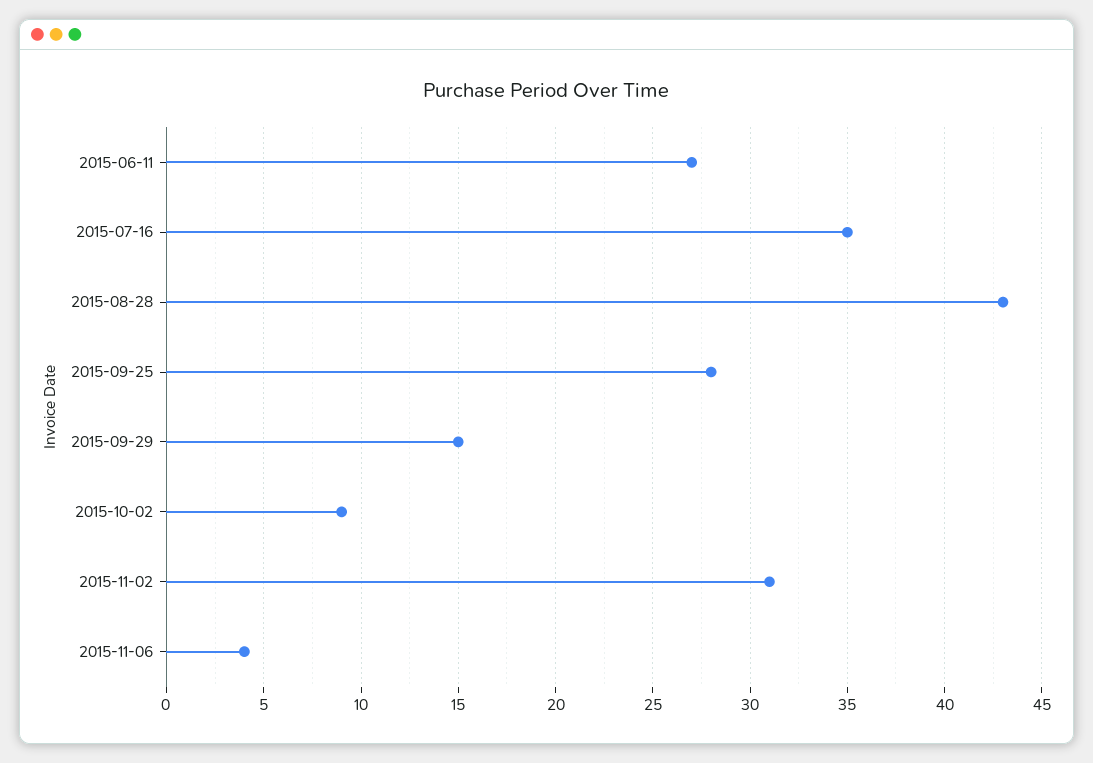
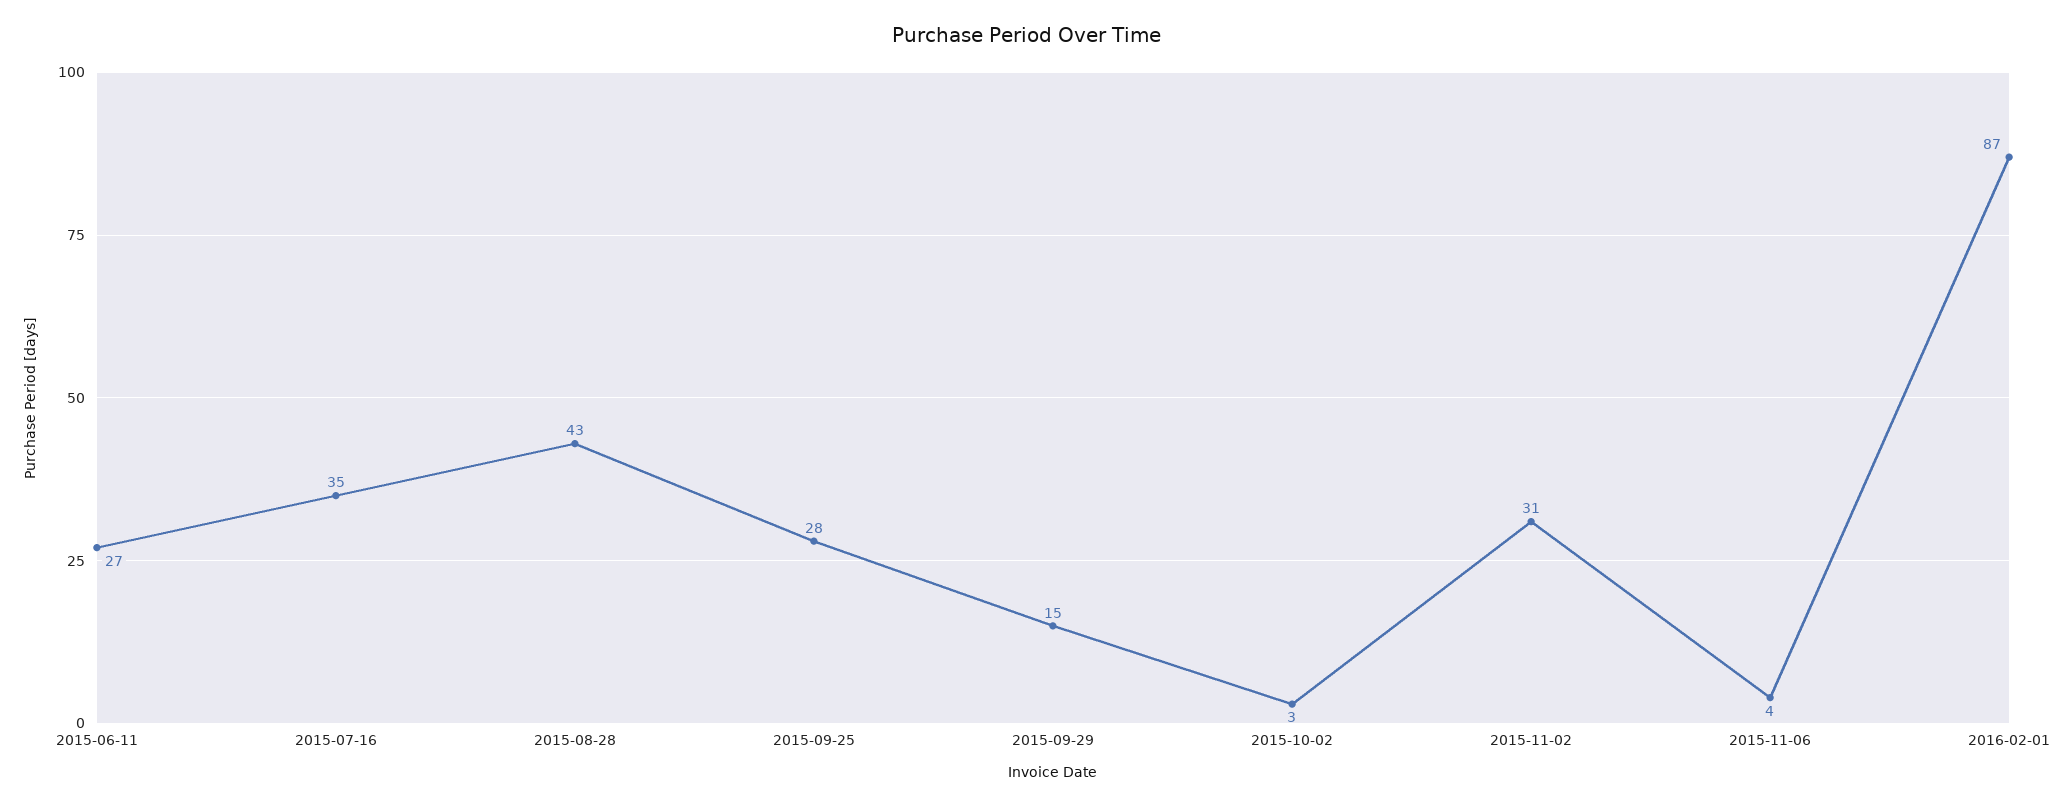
2015-10-02: 9 -> 3
2016-02-01: none -> 87

